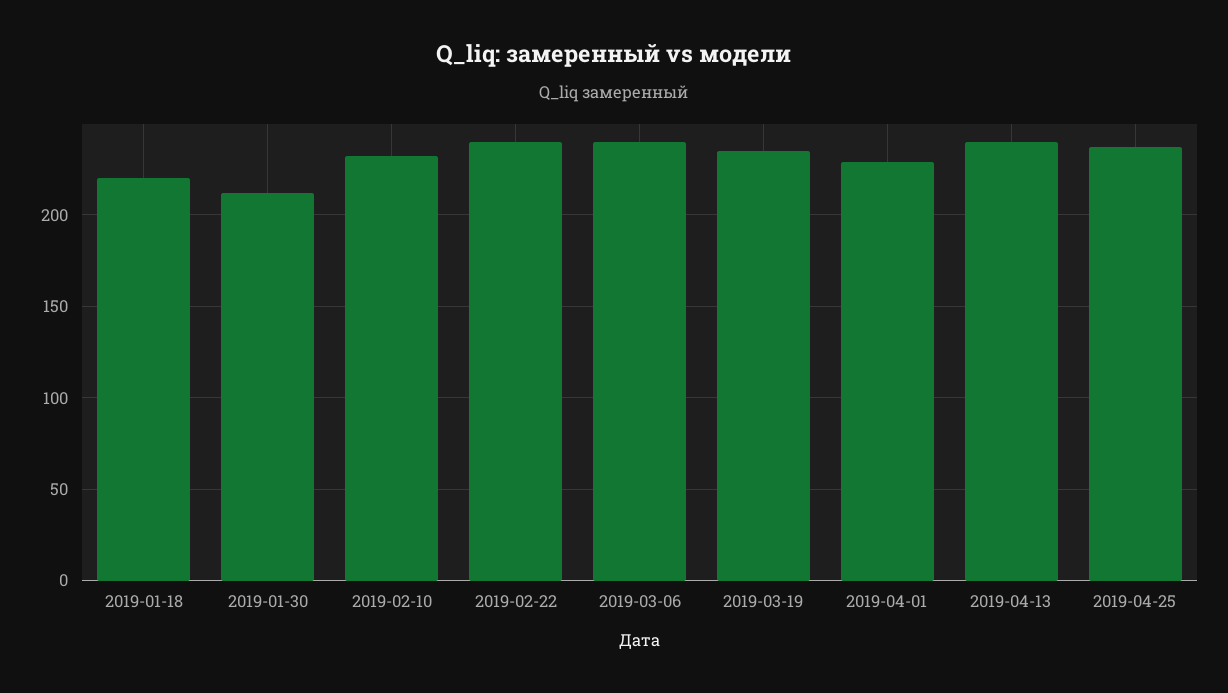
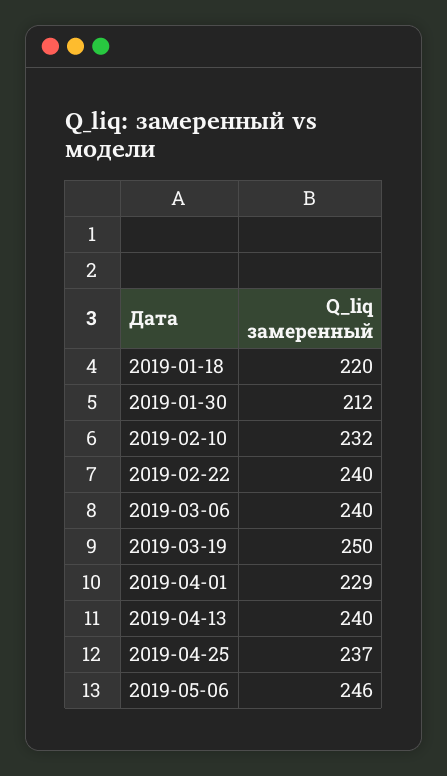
2019-03-19: 235 -> 250
2019-05-06: none -> 246

